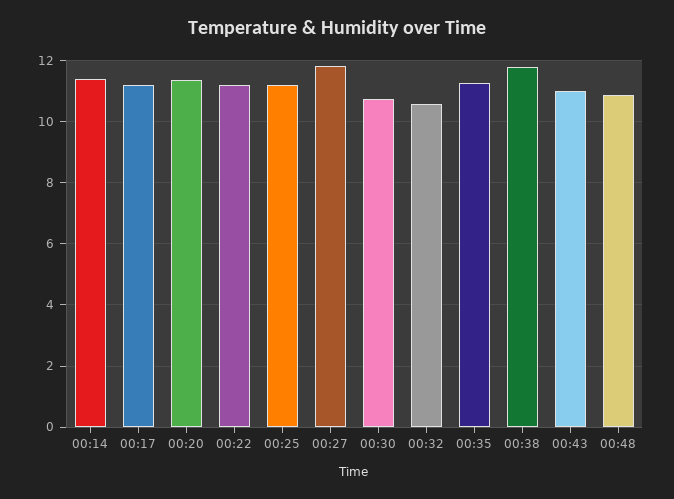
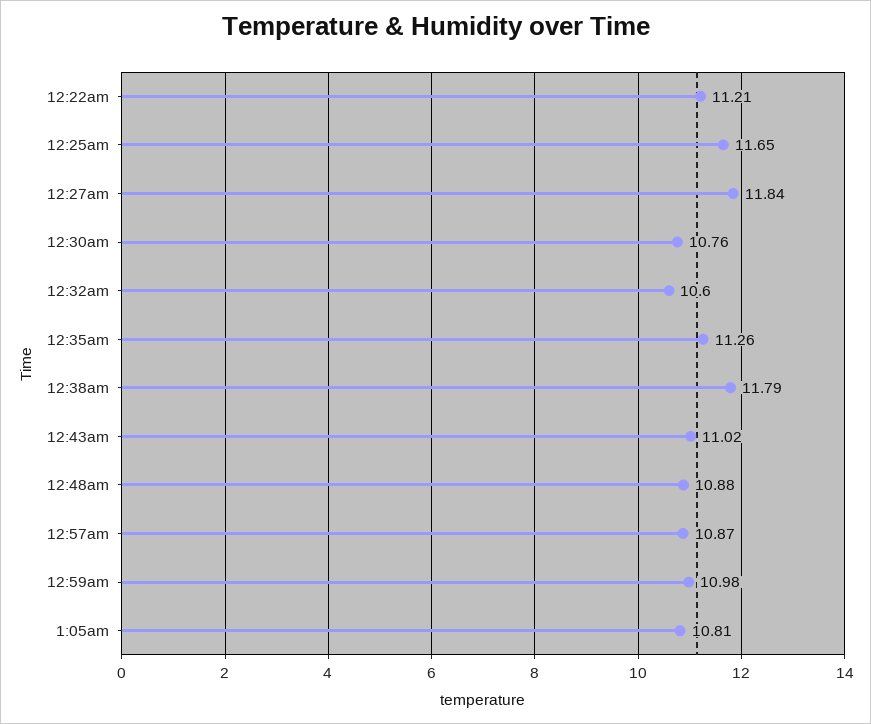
00:14: 11.4 -> none
00:17: 11.2 -> none
00:20: 11.4 -> none
00:25: 11.2 -> 11.65
12:57am: none -> 10.87
12:59am: none -> 10.98
1:05am: none -> 10.81

